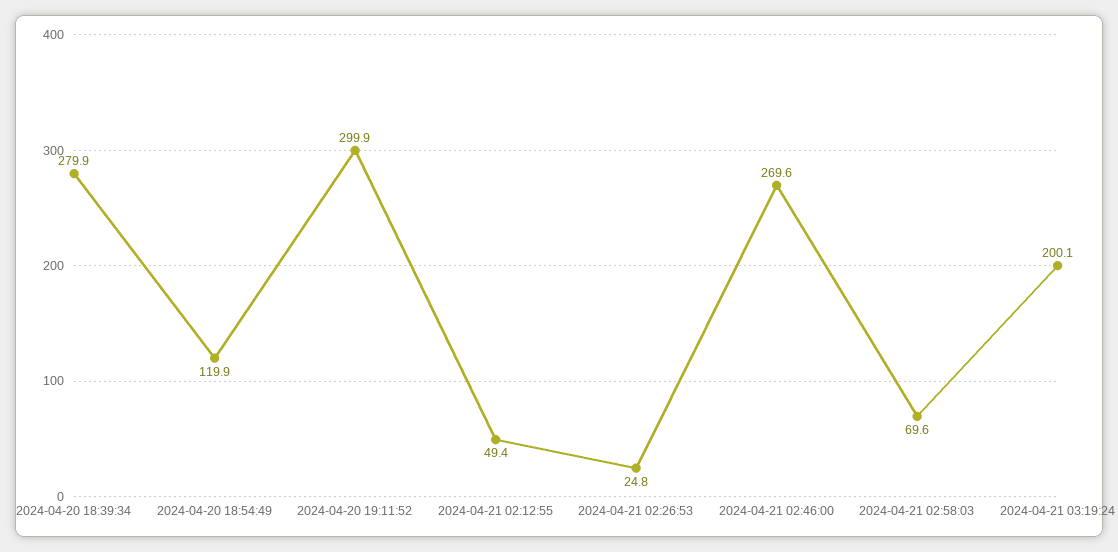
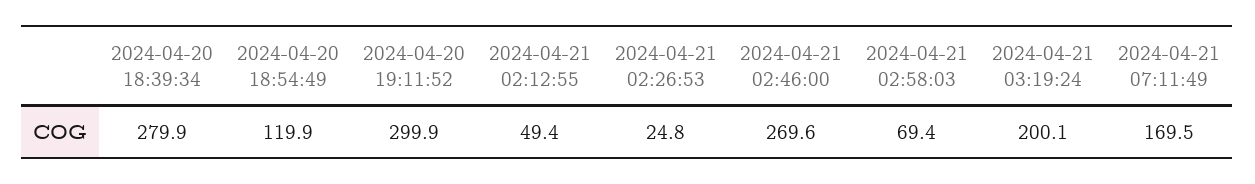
2024-04-21 02:58:03: 69.6 -> 69.4
2024-04-21 07:11:49: none -> 169.5

